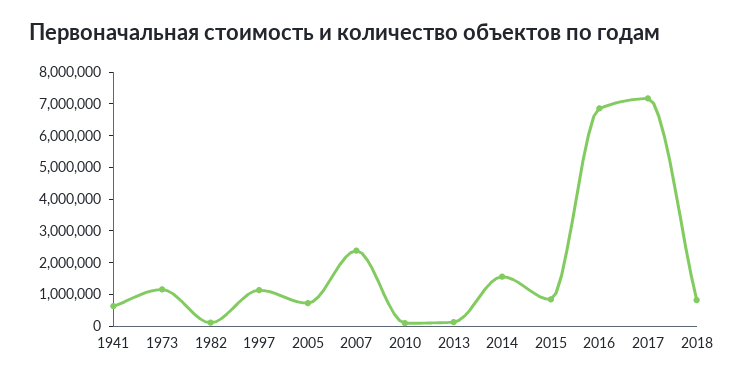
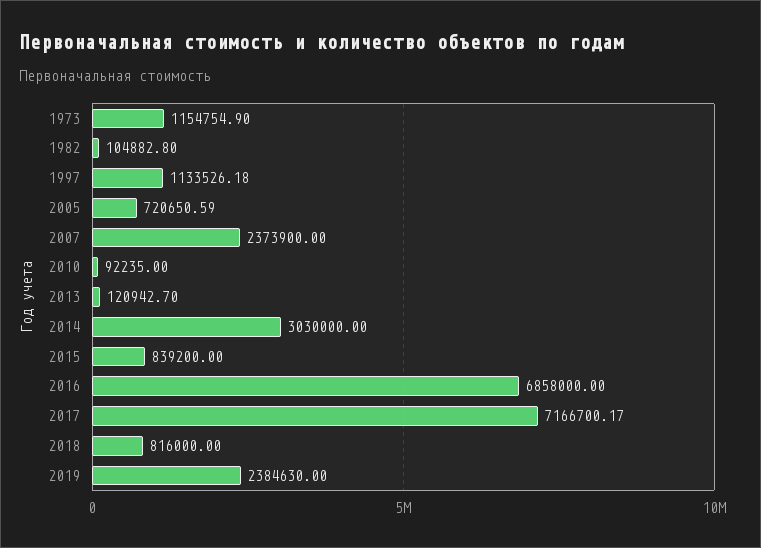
1941: 500000 -> none
2014: 1500000 -> 3030000
2019: none -> 2384630

